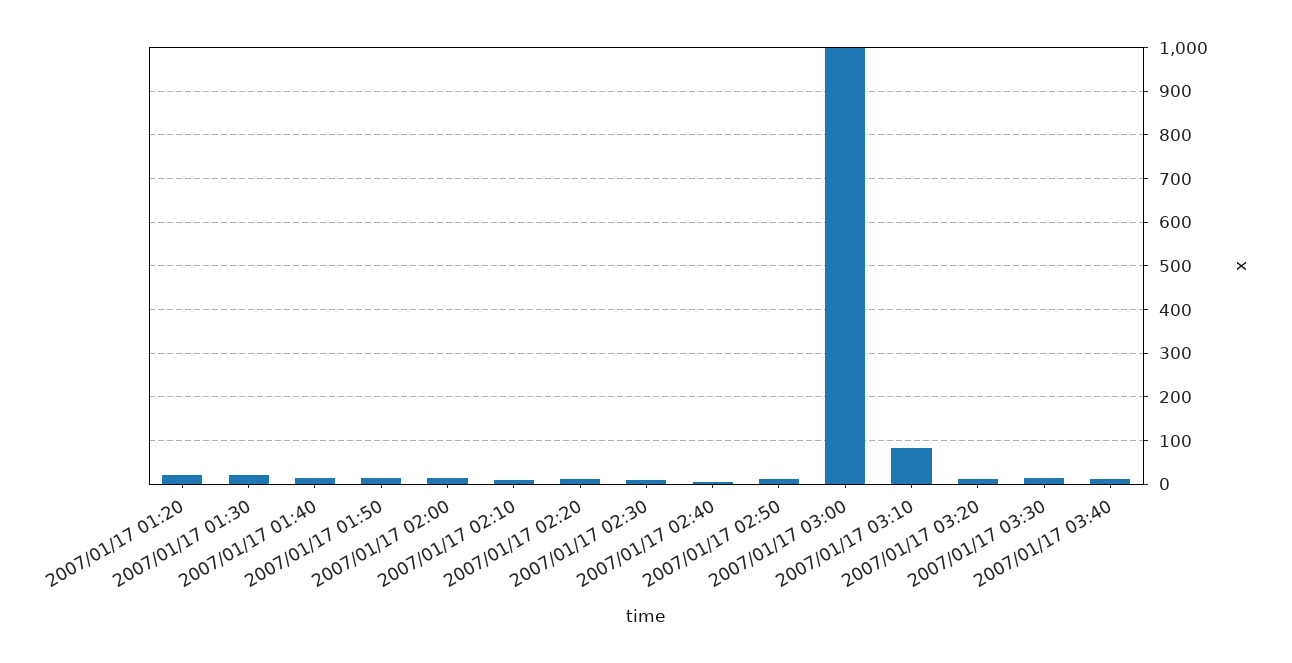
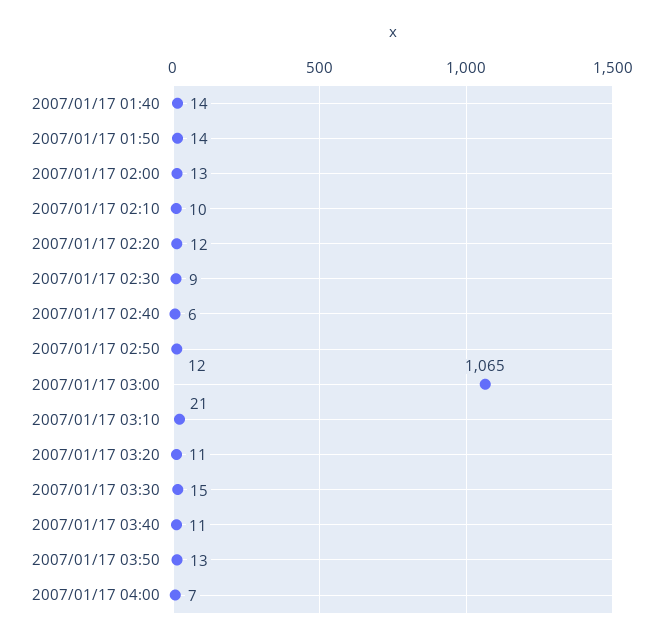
2007/01/17 01:20: 20 -> none
2007/01/17 01:30: 20 -> none
2007/01/17 03:00: 1000 -> 1065
2007/01/17 03:10: 80 -> 21
2007/01/17 03:50: none -> 13
2007/01/17 04:00: none -> 7

